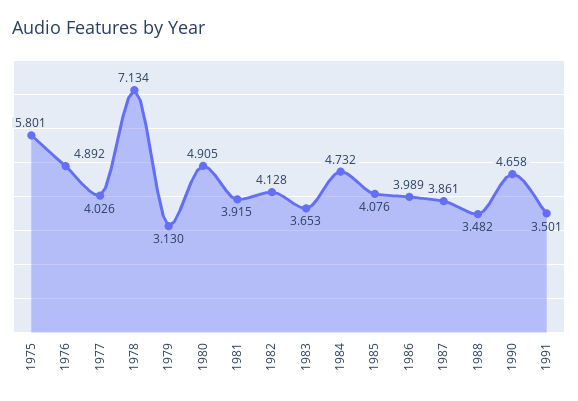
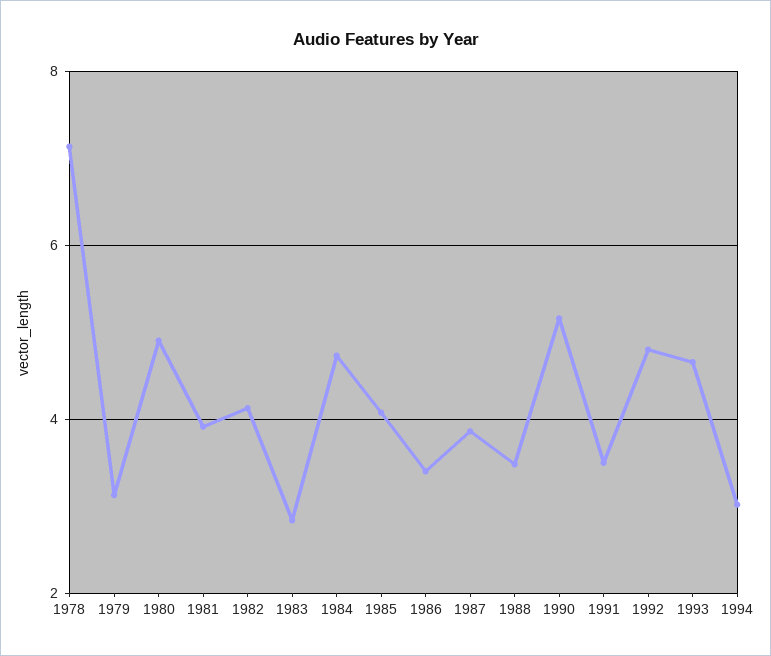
1975: 5.801 -> none
1976: 4.892 -> none
1977: 4.026 -> none
1983: 3.653 -> 2.8
1986: 3.989 -> 3.4
1990: 4.658 -> 5.2
1992: none -> 4.8
1993: none -> 4.6
1994: none -> 3

